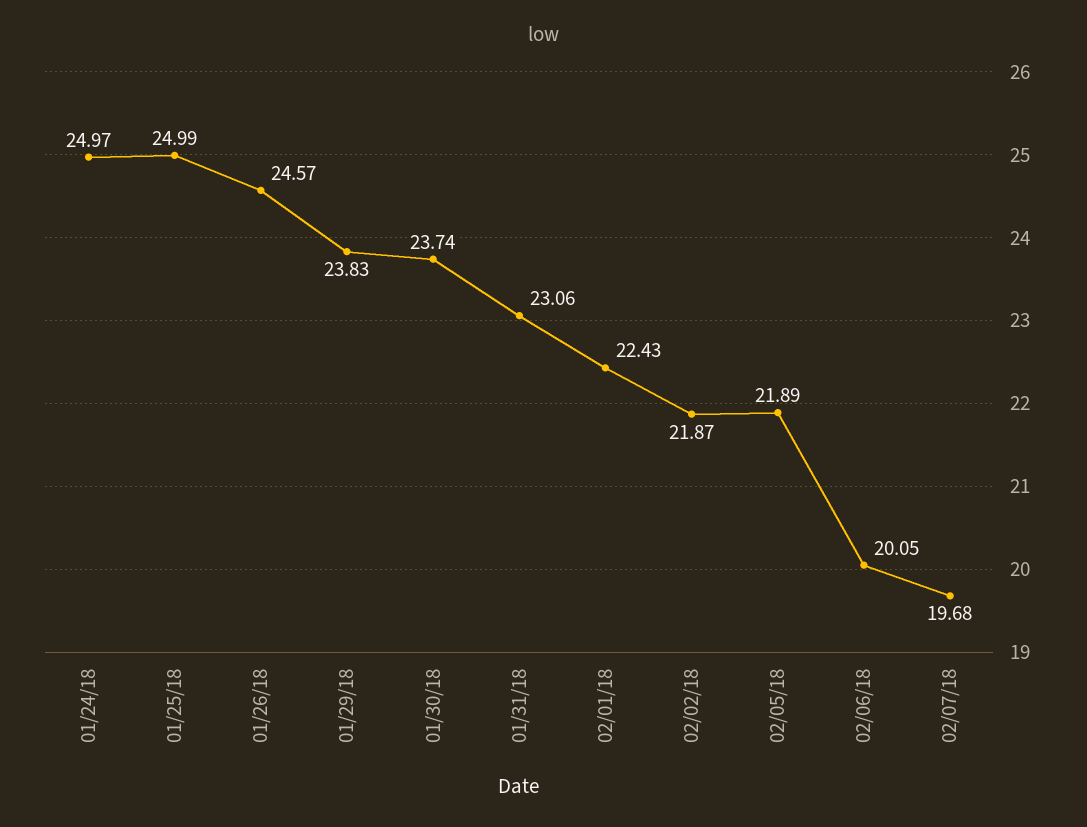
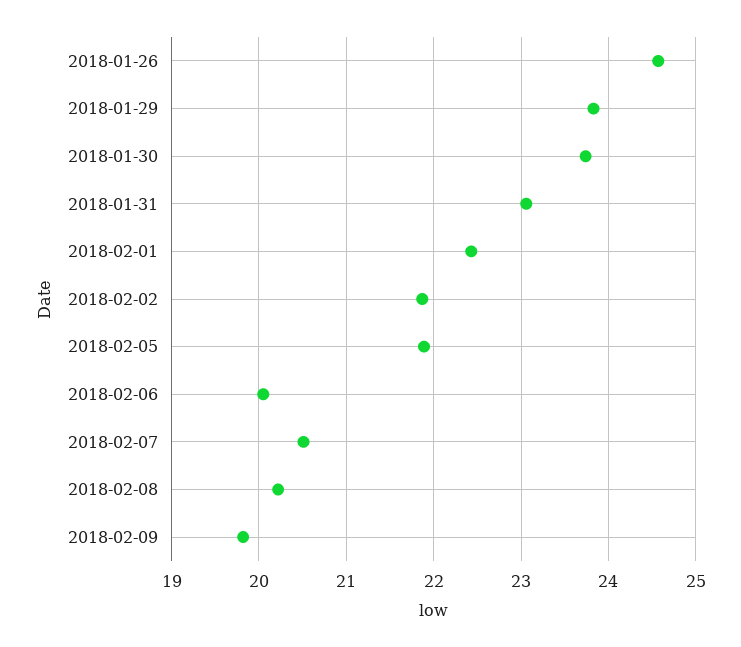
01/24/18: 24.97 -> none
01/25/18: 24.99 -> none
02/07/18: 19.68 -> 20.5
2018-02-08: none -> 20.2
2018-02-09: none -> 19.8

